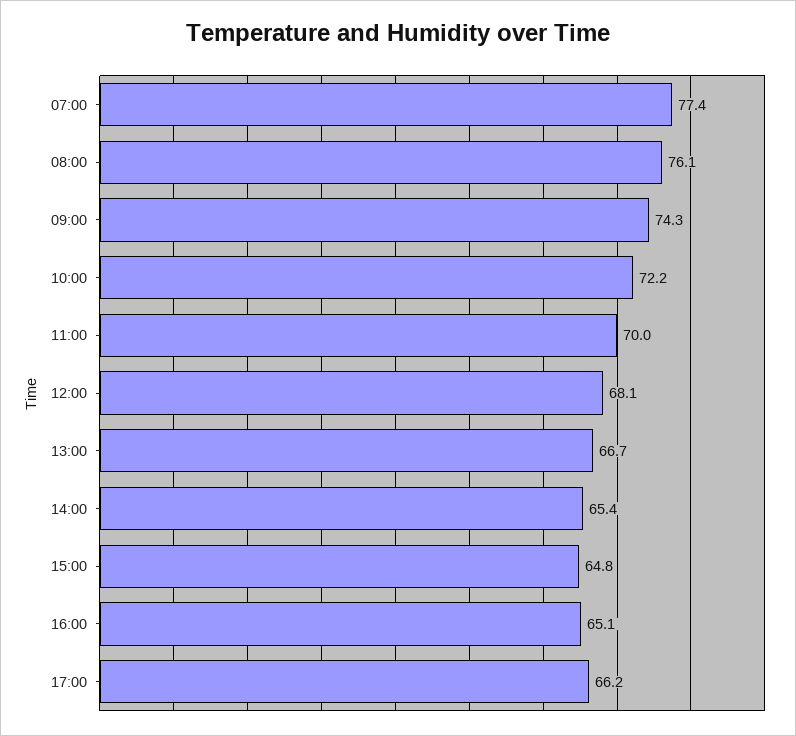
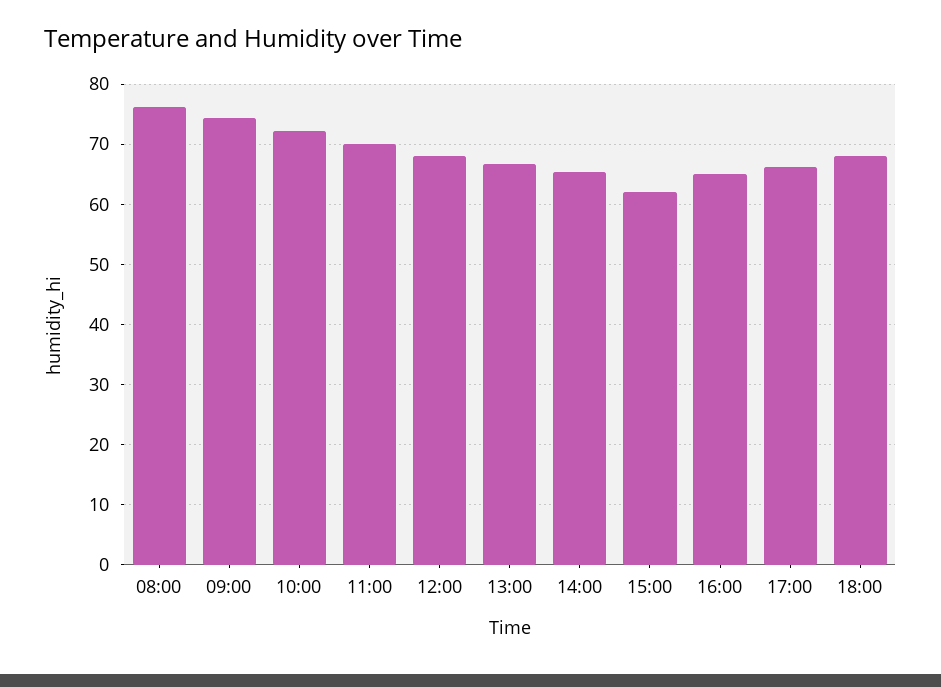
07:00: 77.4 -> none
15:00: 64.8 -> 62
18:00: none -> 68

